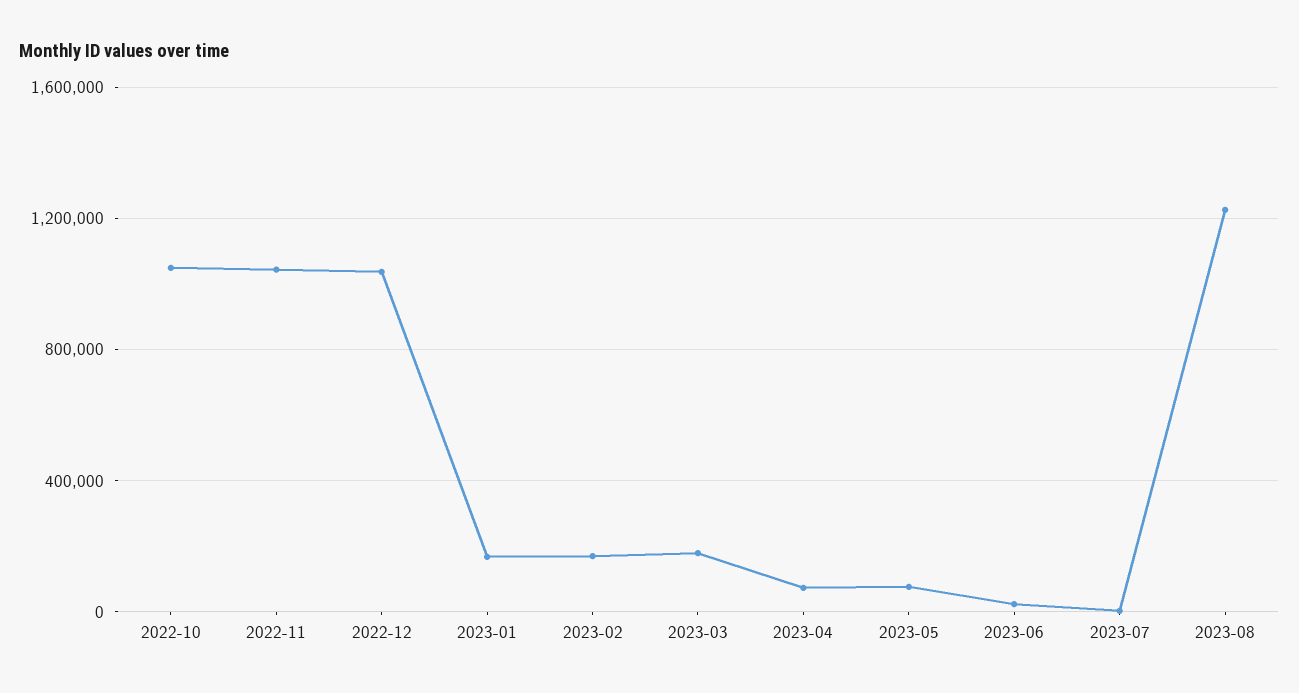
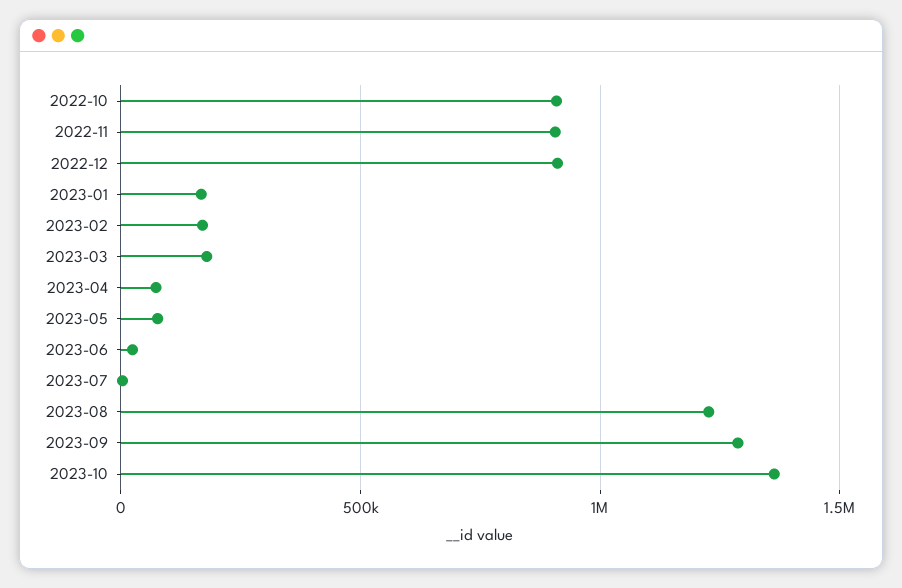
2022-10: 1050000 -> 900000
2022-11: 1050000 -> 900000
2022-12: 1050000 -> 900000
2023-09: none -> 1300000
2023-10: none -> 1350000

